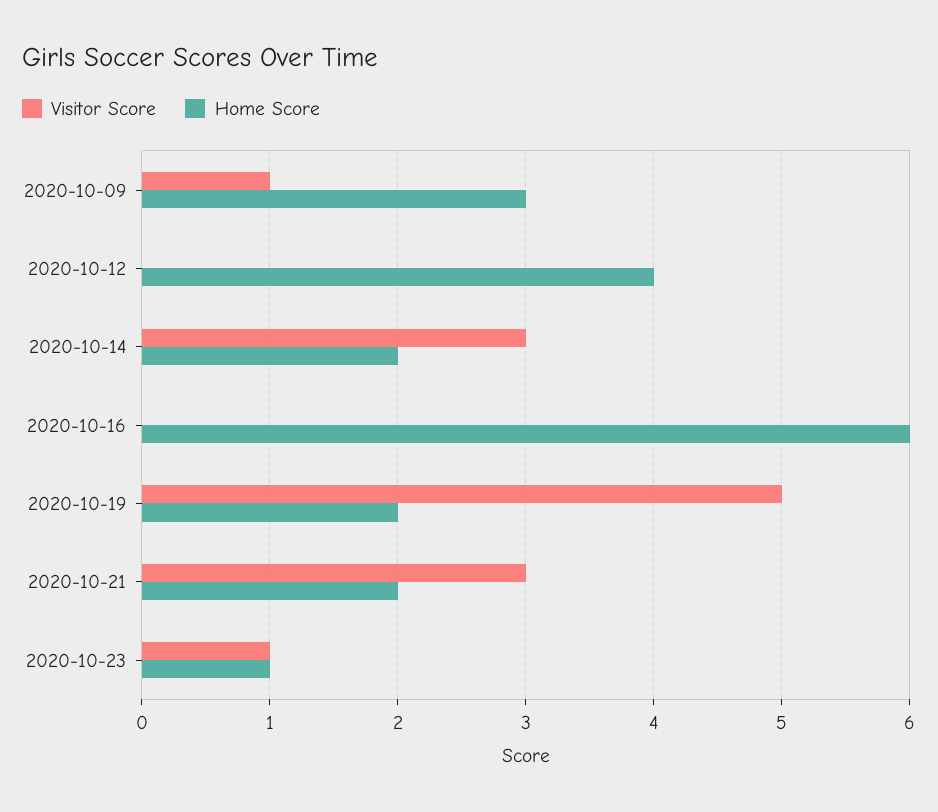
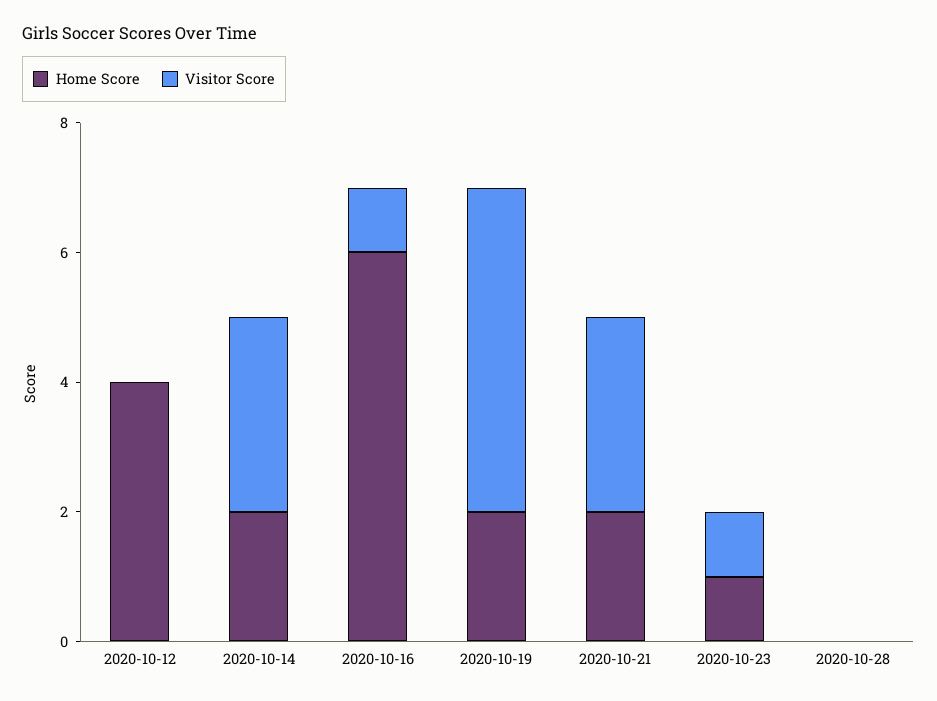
Visitor Score, 2020-10-09: 1 -> none
Home Score, 2020-10-09: 3 -> none
Visitor Score, 2020-10-16: 0 -> 1
Home Score, 2020-10-28: none -> 0
Visitor Score, 2020-10-28: none -> 0

